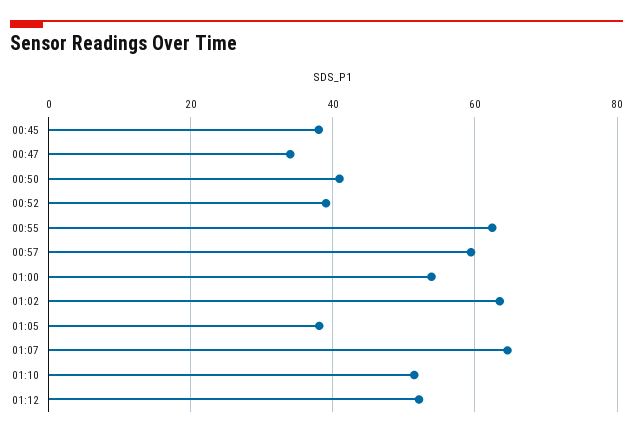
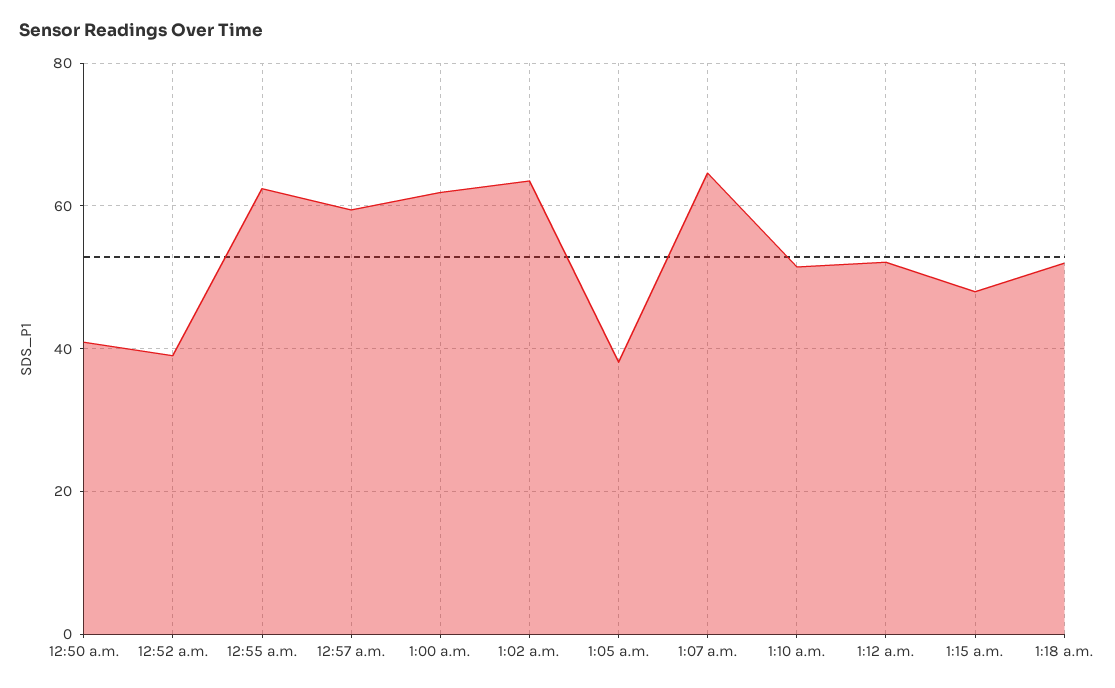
00:45: 38 -> none
00:47: 34 -> none
01:00: 54 -> 62
1:15 a.m.: none -> 48
1:18 a.m.: none -> 52

